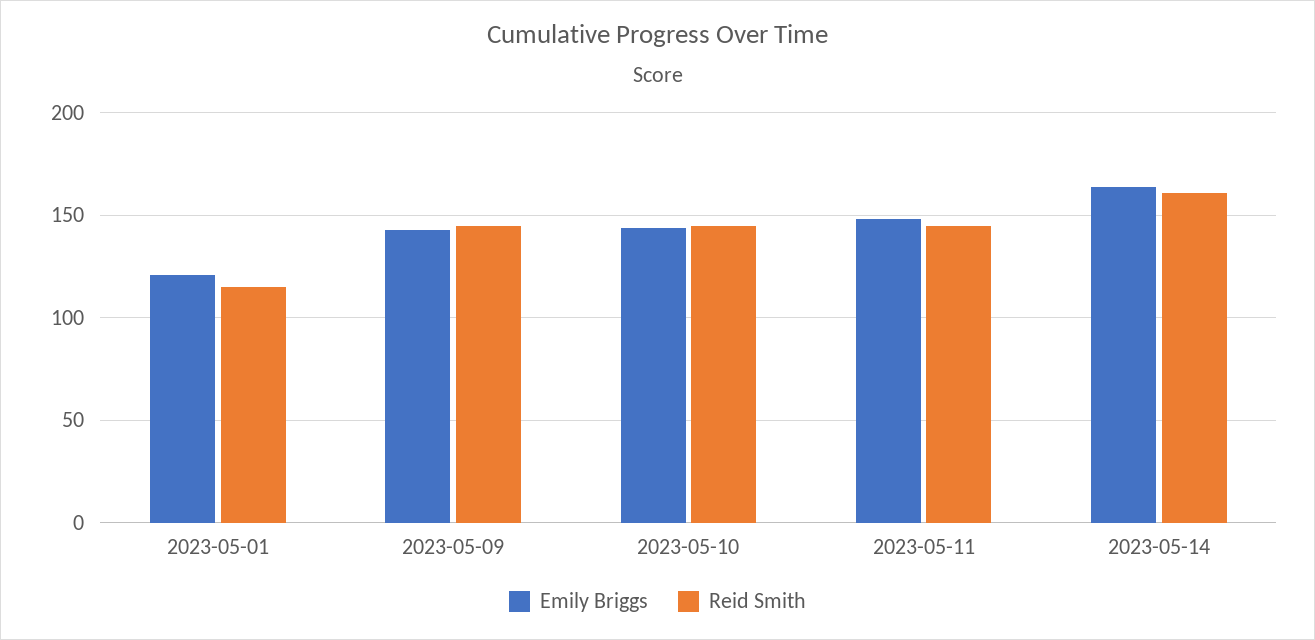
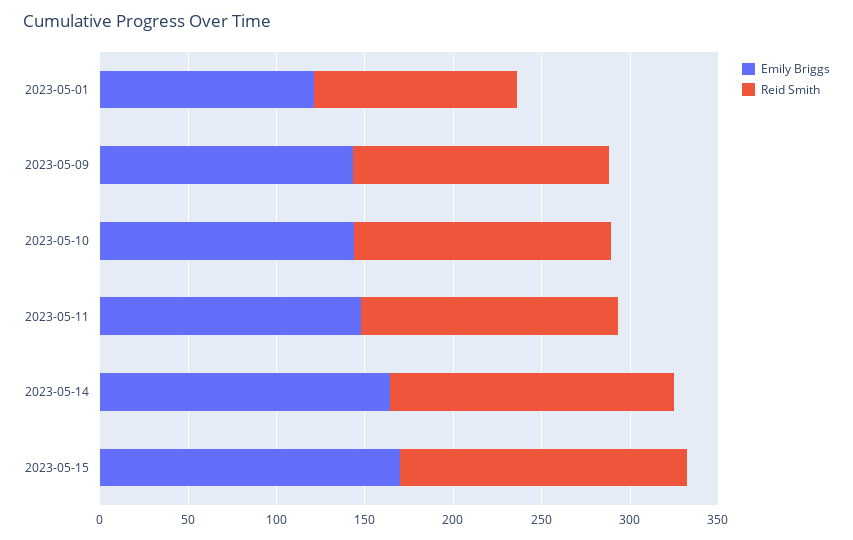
Emily Briggs, 2023-05-15: none -> 170
Reid Smith, 2023-05-15: none -> 160

